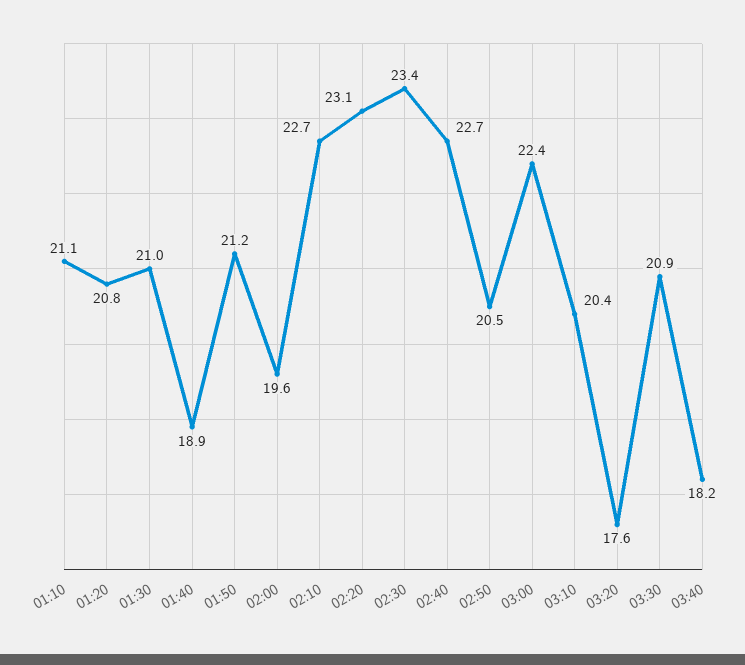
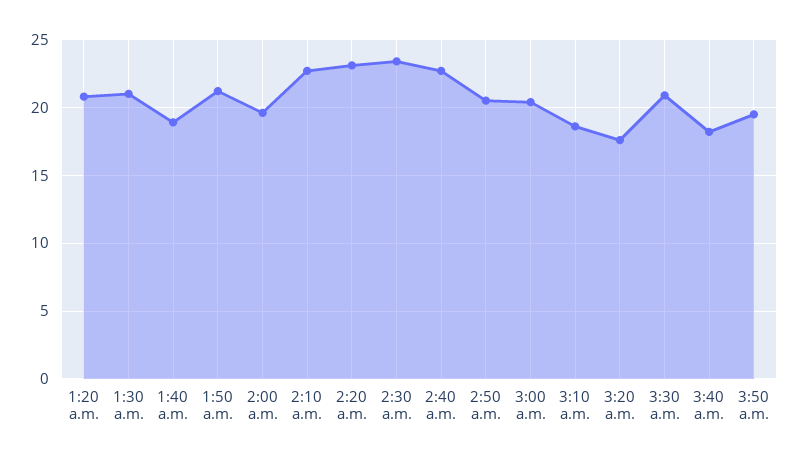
01:10: 21.1 -> none
03:00: 22.4 -> 20.5
03:10: 20.4 -> 18.5
3:50 a.m.: none -> 19.5

